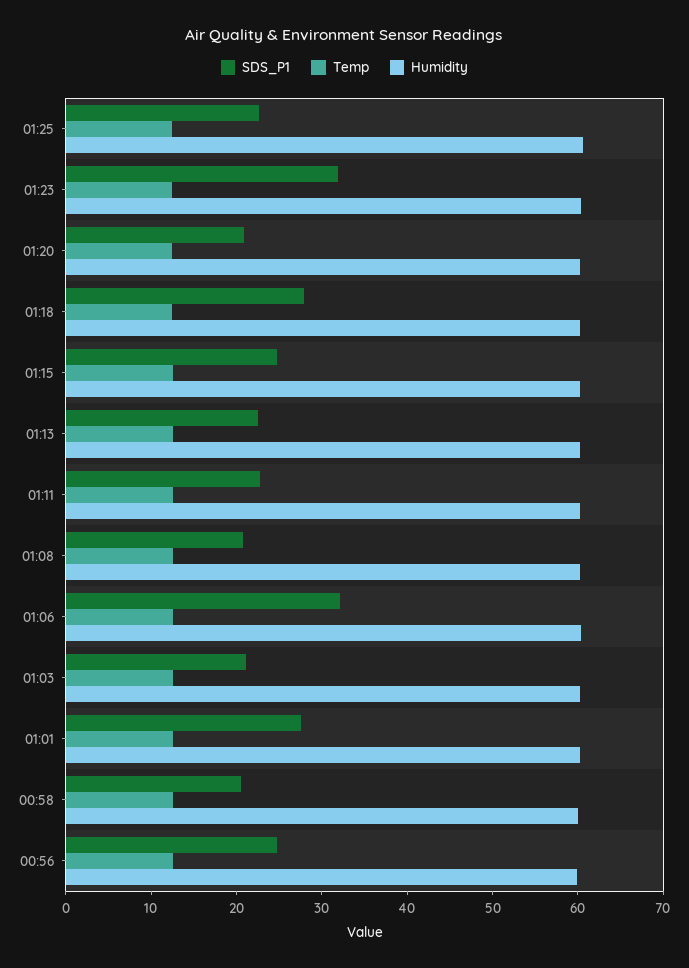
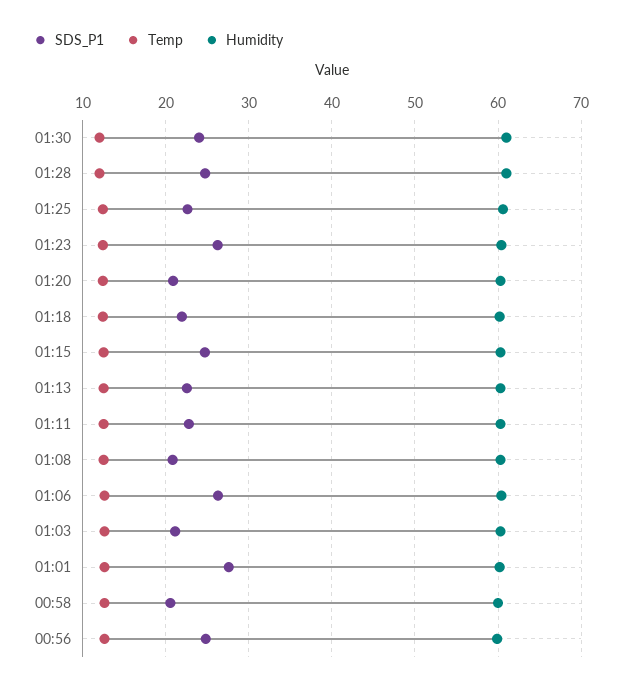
SDS_P1, 01:23: 32 -> 26
SDS_P1, 01:18: 28 -> 22
SDS_P1, 01:06: 32 -> 26
SDS_P1, 01:30: none -> 24
Temp, 01:30: none -> 12
Humidity, 01:30: none -> 61
SDS_P1, 01:28: none -> 25
Temp, 01:28: none -> 12
Humidity, 01:28: none -> 61

